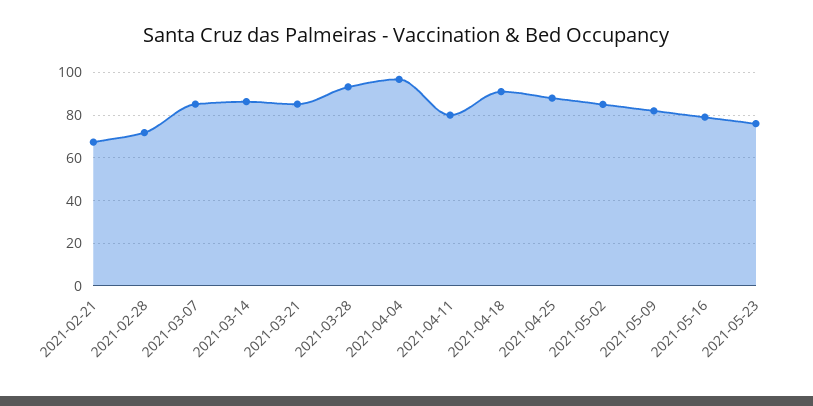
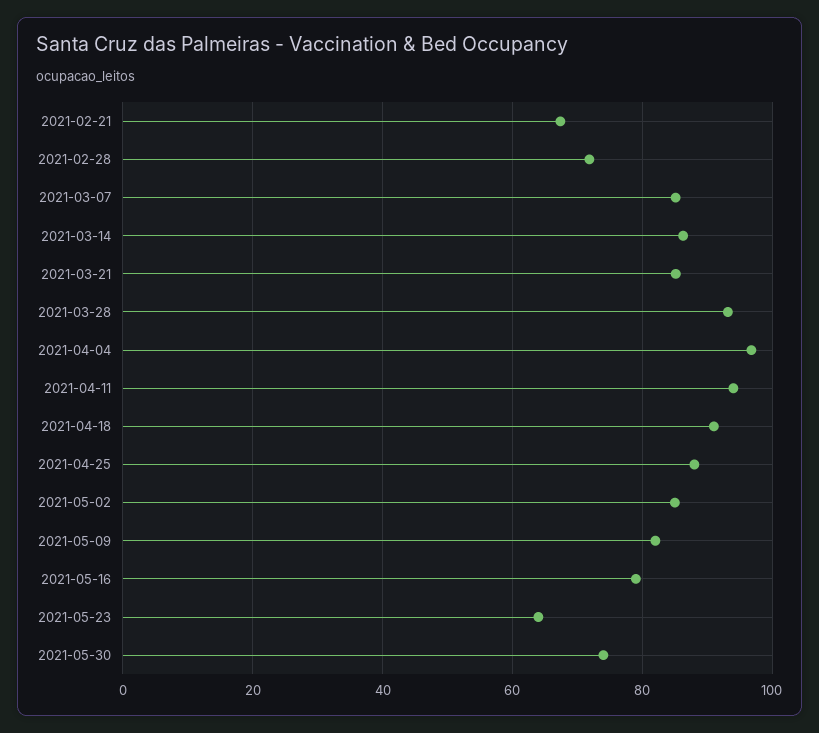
2021-04-11: 80 -> 94
2021-05-23: 75 -> 64
2021-05-30: none -> 74

